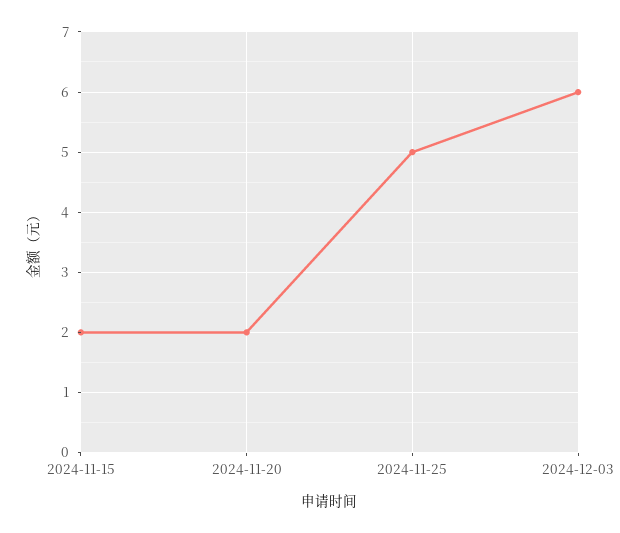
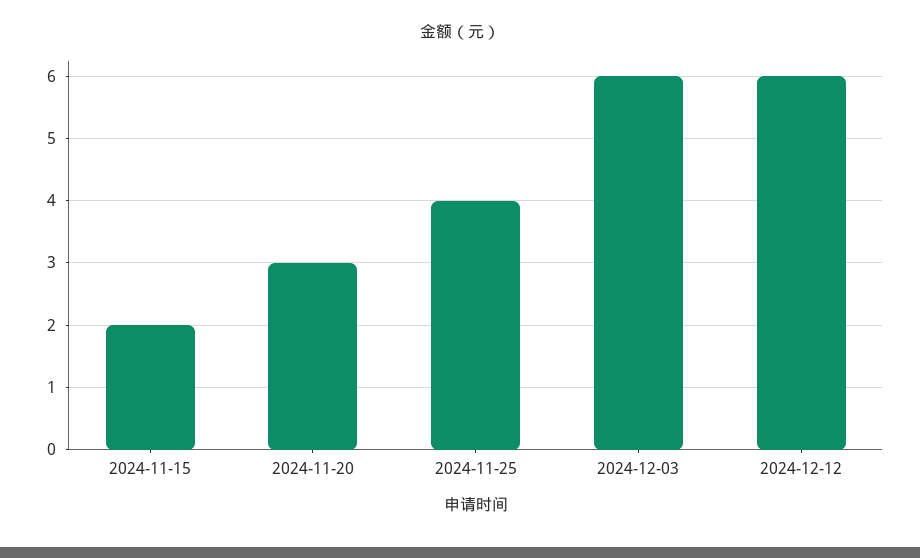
2024-11-20: 2 -> 3
2024-11-25: 5 -> 4
2024-12-12: none -> 6

